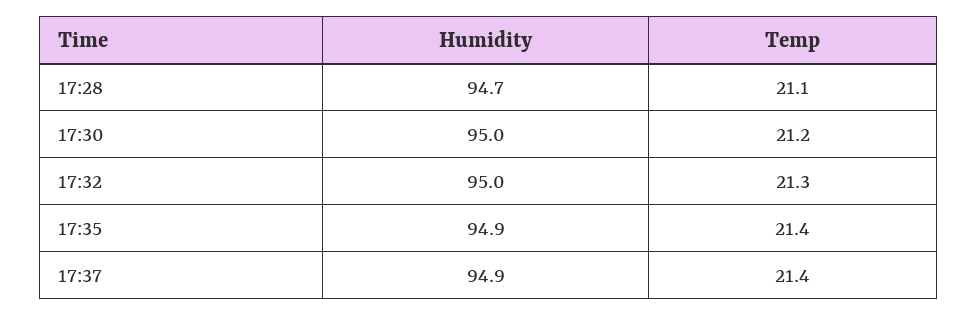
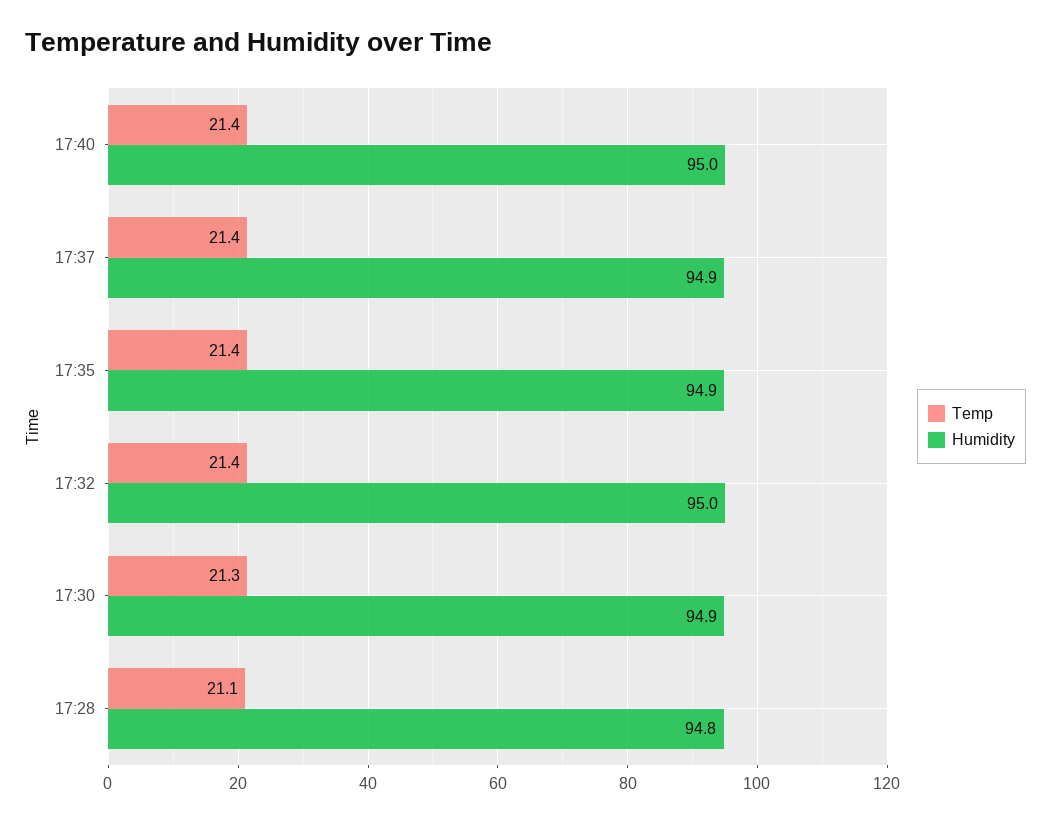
Humidity, 17:28: 94.7 -> 94.8
Humidity, 17:30: 95 -> 94.9
Temp, 17:30: 21.2 -> 21.3
Temp, 17:32: 21.3 -> 21.4
Temp, 17:40: none -> 21.4
Humidity, 17:40: none -> 95

